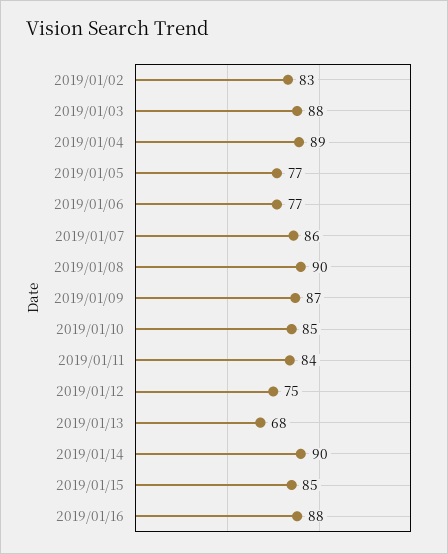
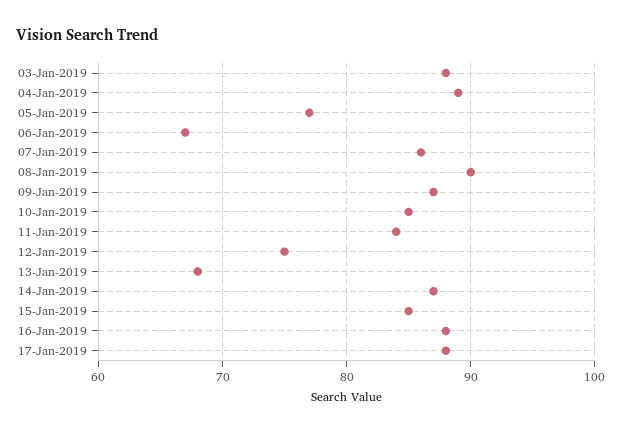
2019/01/02: 83 -> none
2019/01/06: 77 -> 67
2019/01/14: 90 -> 87
17-Jan-2019: none -> 88

